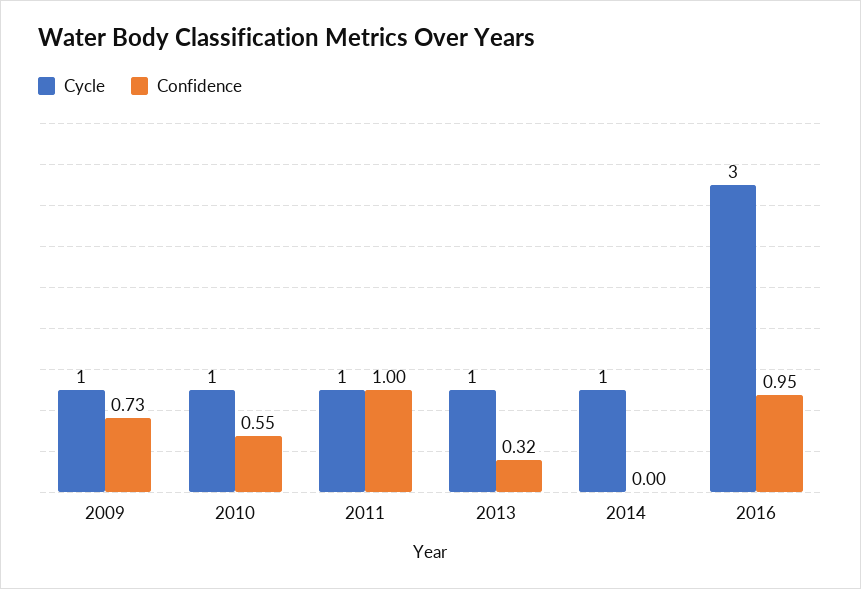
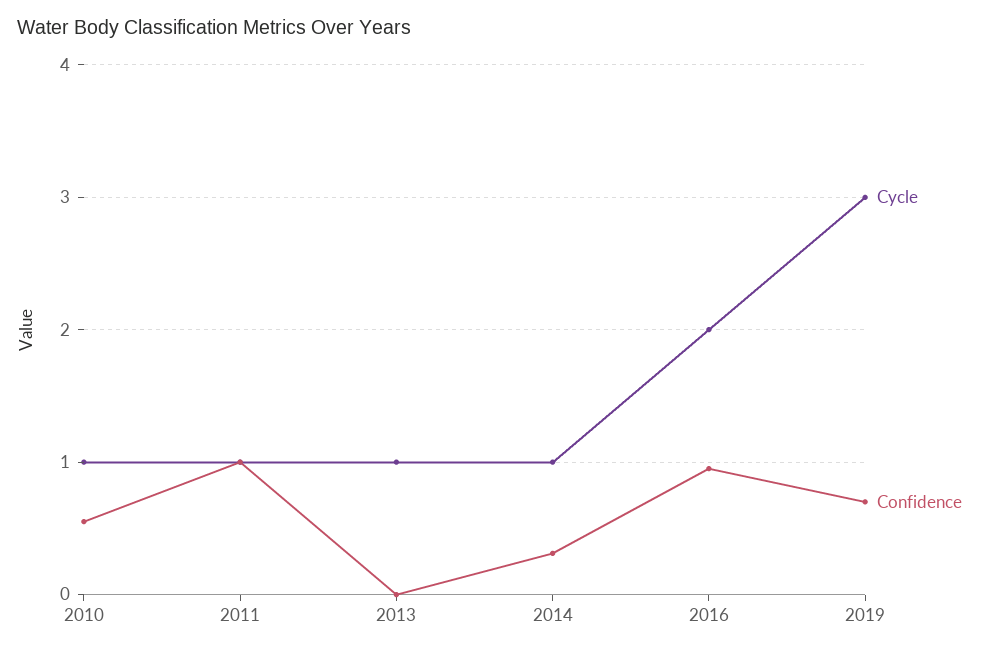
Cycle, 2009: 1 -> none
Confidence, 2009: 0.73 -> none
Confidence, 2013: 0.32 -> 0
Confidence, 2014: 0 -> 0.3
Cycle, 2016: 3 -> 2
Cycle, 2019: none -> 3
Confidence, 2019: none -> 0.7

